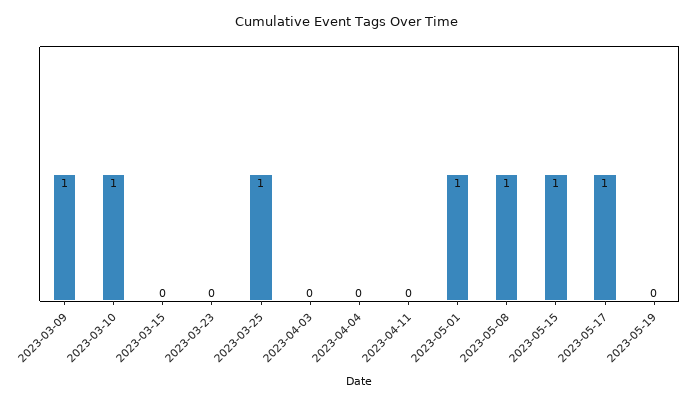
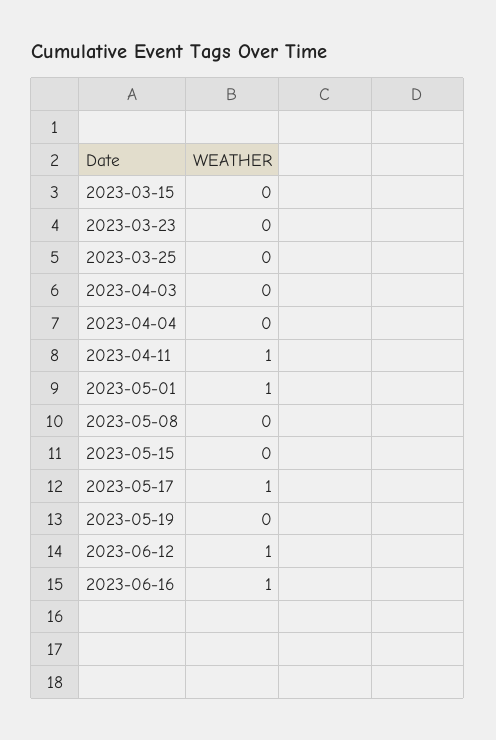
2023-03-09: 1 -> none
2023-03-10: 1 -> none
2023-03-25: 1 -> 0
2023-04-11: 0 -> 1
2023-05-08: 1 -> 0
2023-05-15: 1 -> 0
2023-06-12: none -> 1
2023-06-16: none -> 1

